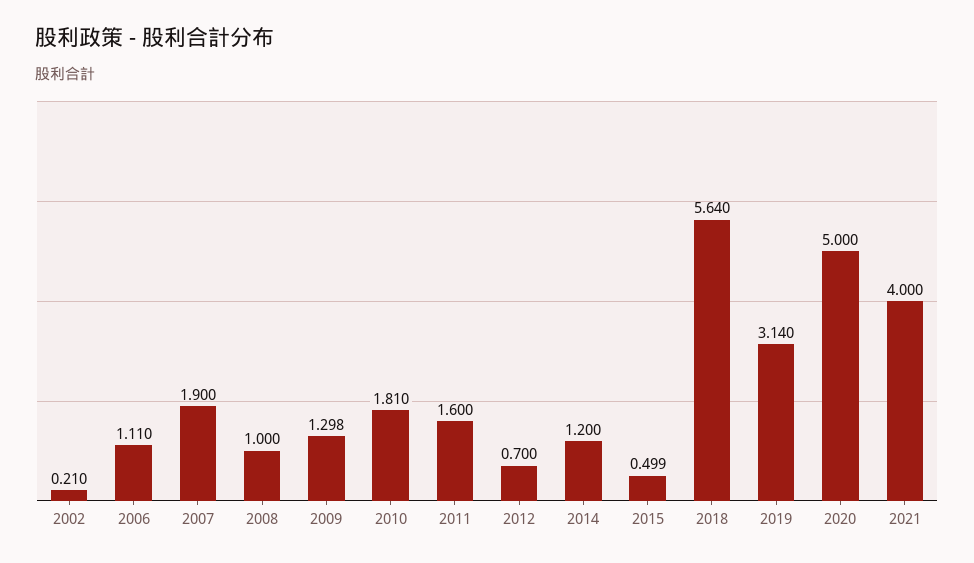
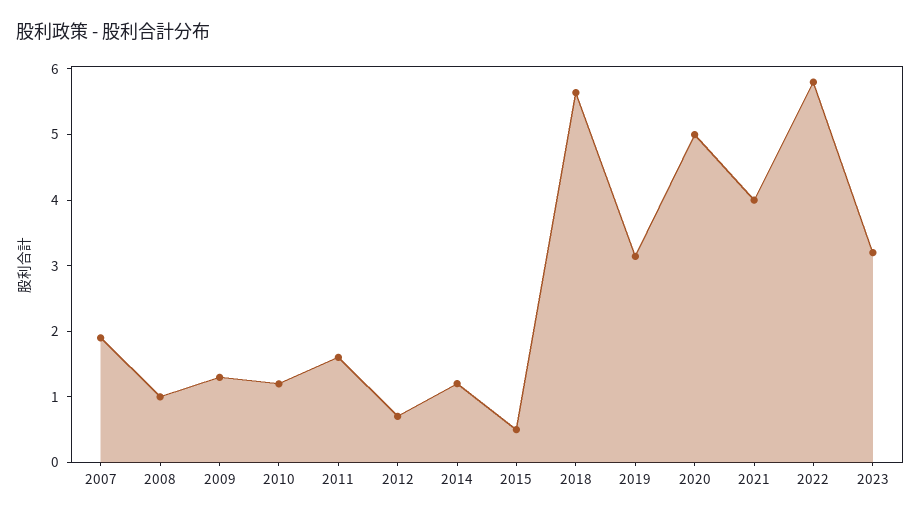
2002: 0.21 -> none
2006: 1.11 -> none
2010: 1.81 -> 1.2
2022: none -> 5.8
2023: none -> 3.2

